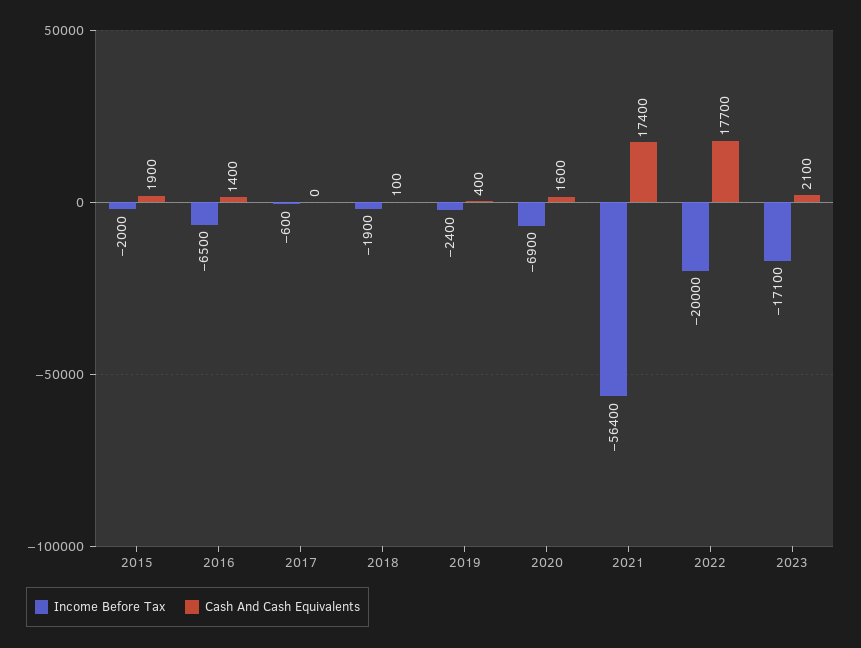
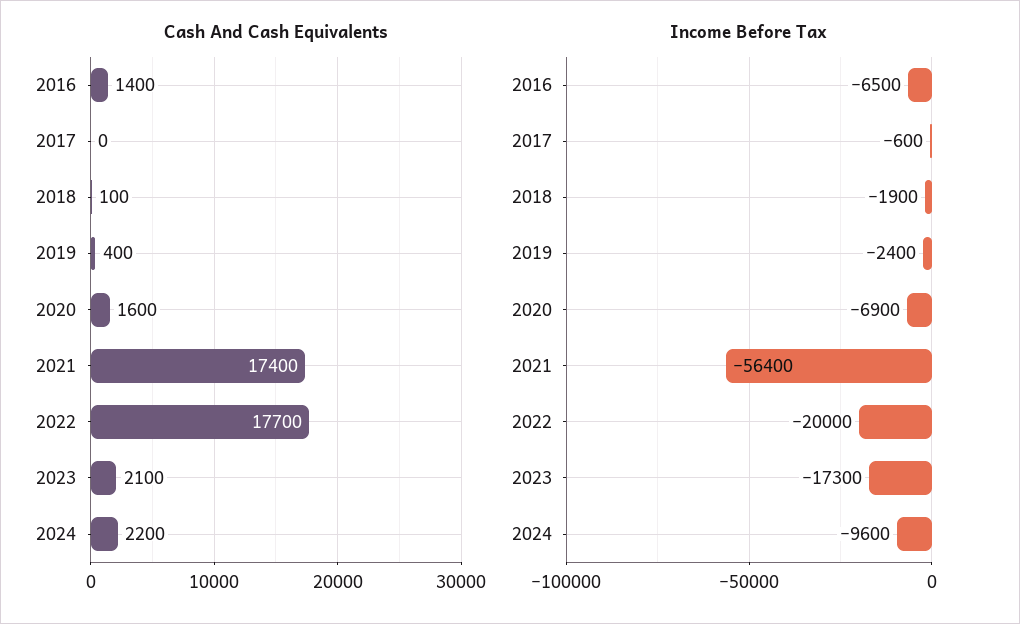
Income Before Tax, 2015: -2000 -> none
Cash And Cash Equivalents, 2015: 1900 -> none
Income Before Tax, 2023: -17100 -> -17300
Cash And Cash Equivalents, 2024: none -> 2200
Income Before Tax, 2024: none -> -9600

